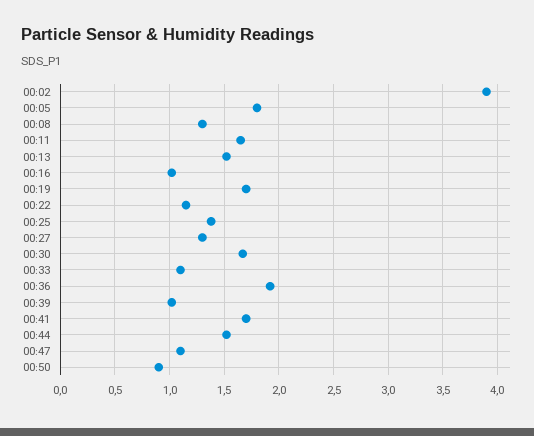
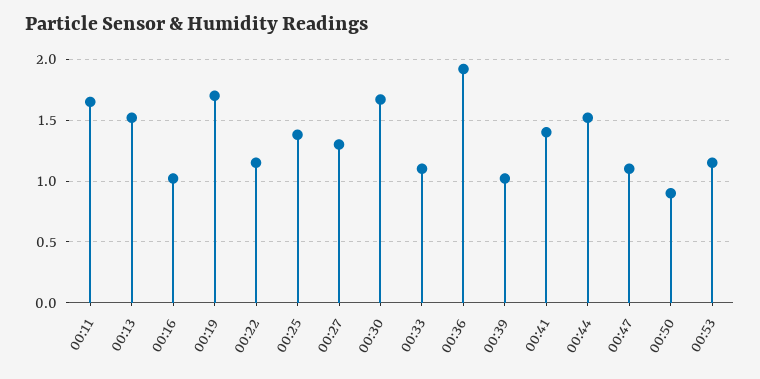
00:02: 3.9 -> none
00:05: 1.8 -> none
00:08: 1.3 -> none
00:41: 1.7 -> 1.4
00:53: none -> 1.15

